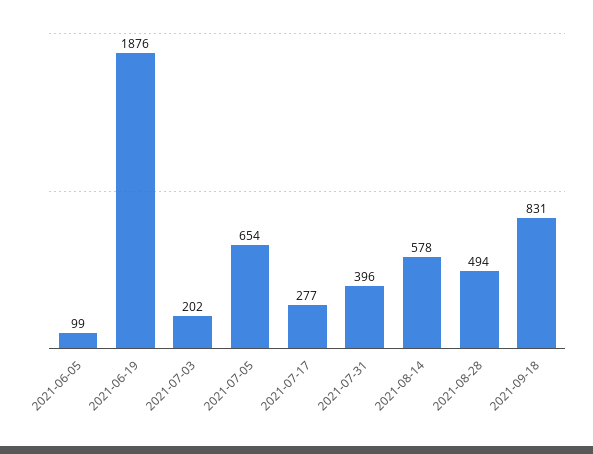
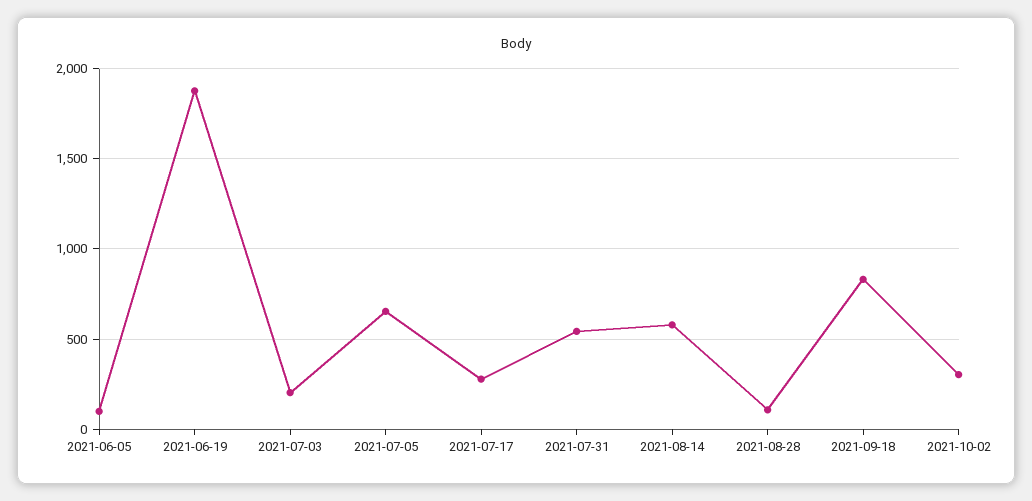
2021-07-31: 396 -> 550
2021-08-28: 494 -> 100
2021-10-02: none -> 300

